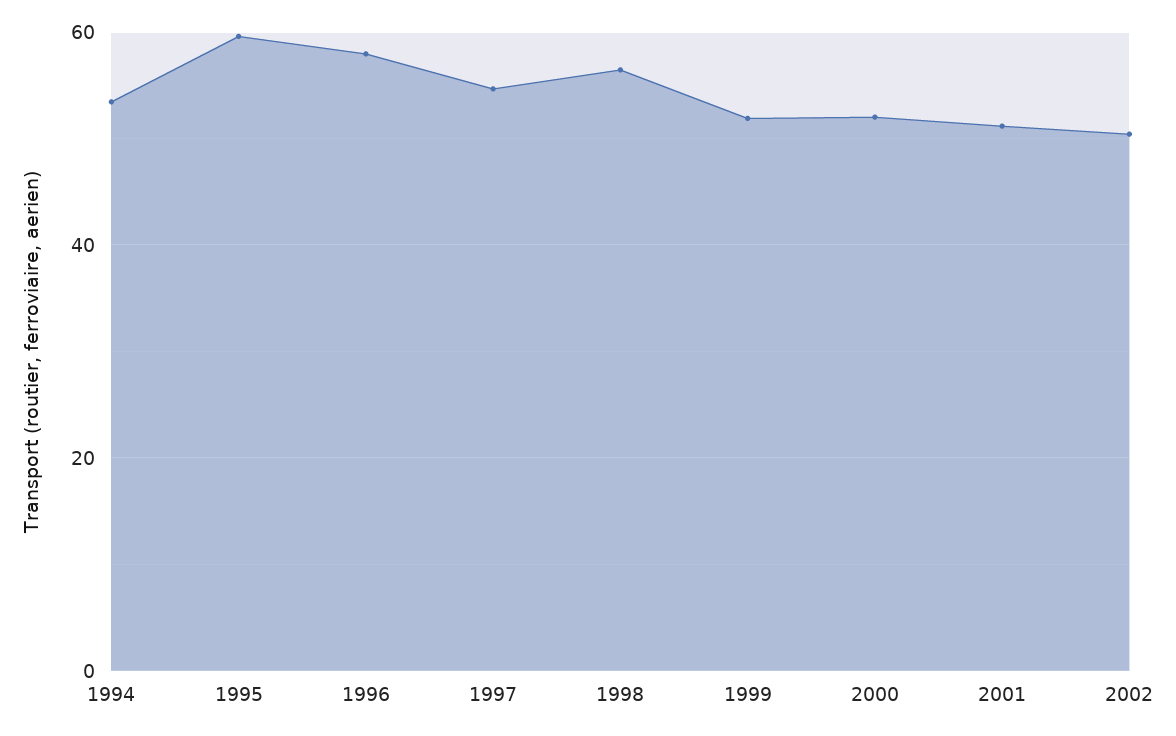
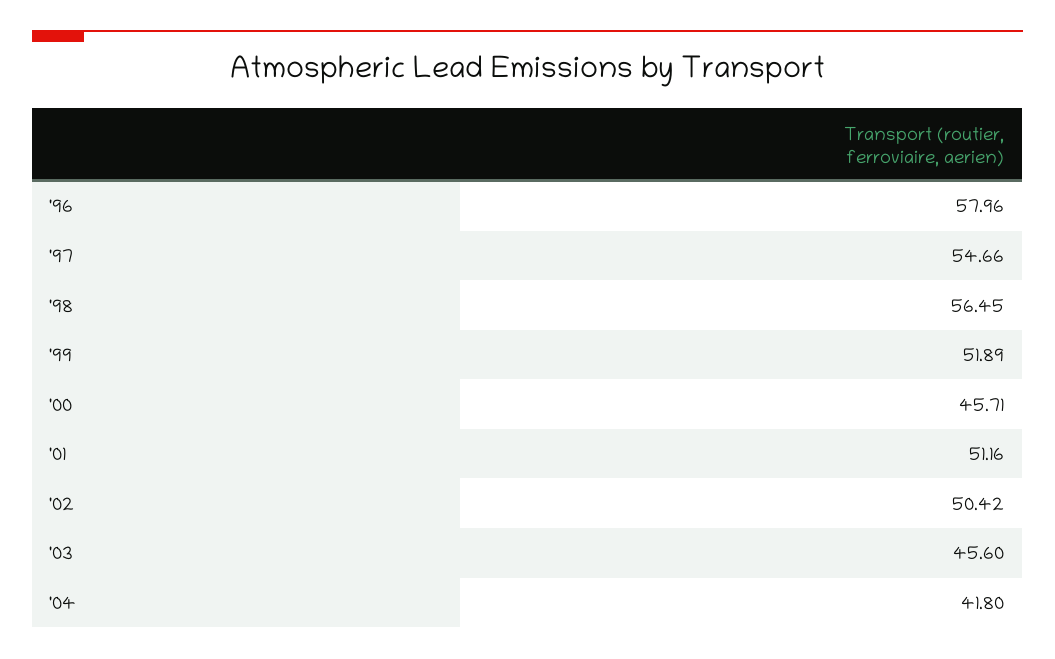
1994: 54 -> none
1995: 60 -> none
2000: 52 -> 45.71
'03: none -> 45.6
'04: none -> 41.8

